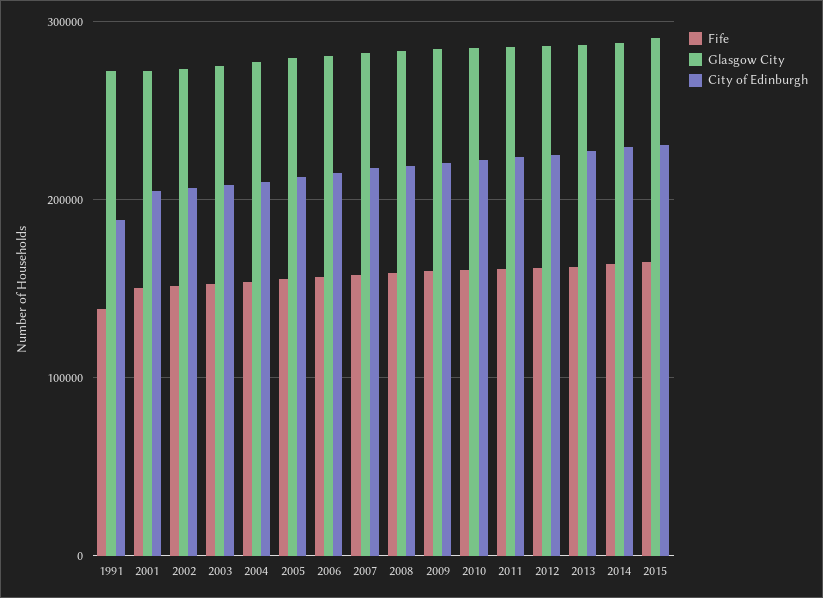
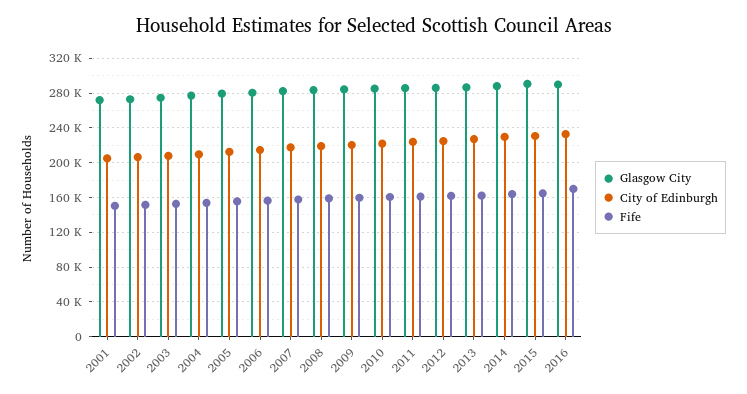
Fife, 1991: 140000 -> none
Glasgow City, 1991: 270000 -> none
City of Edinburgh, 1991: 190000 -> none
Glasgow City, 2016: none -> 290000
City of Edinburgh, 2016: none -> 230000
Fife, 2016: none -> 170000

